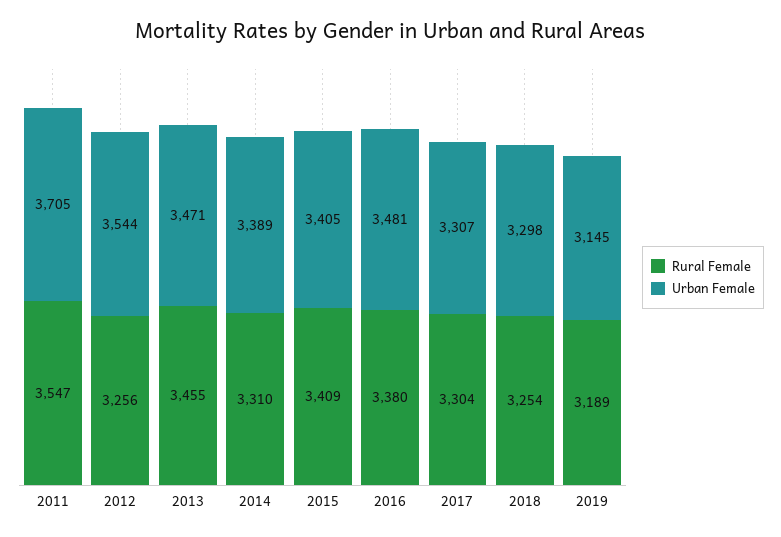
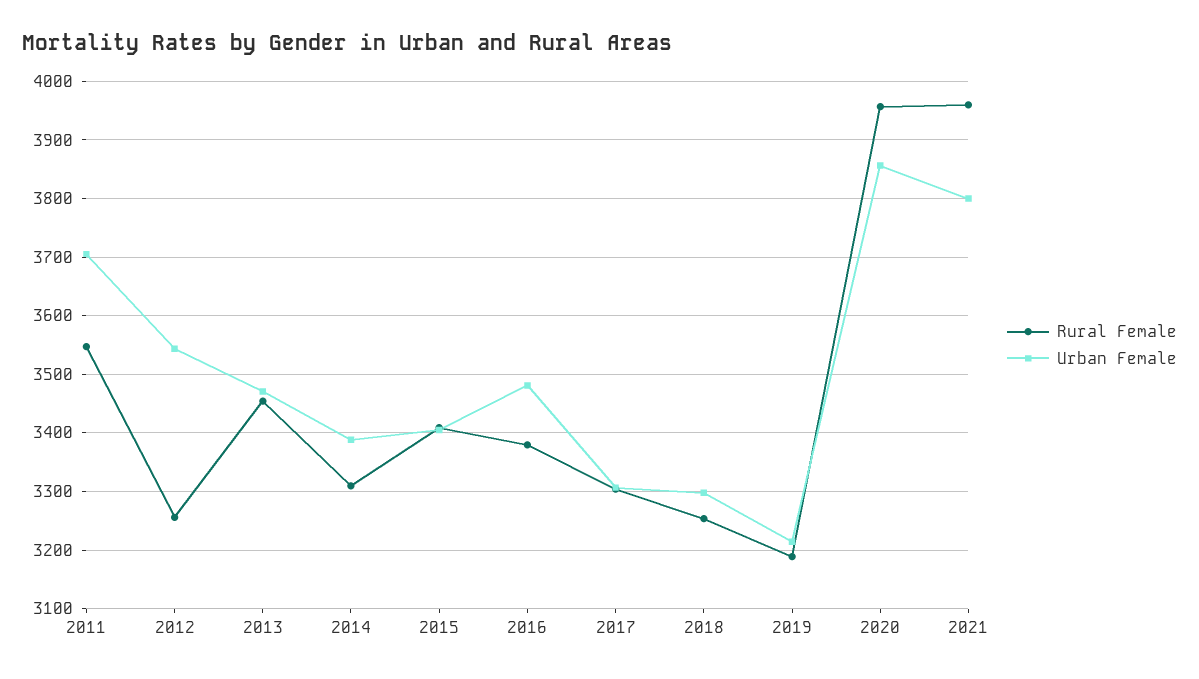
Urban Female, 2019: 3145 -> 3220
Rural Female, 2020: none -> 3960
Urban Female, 2020: none -> 3860
Rural Female, 2021: none -> 3960
Urban Female, 2021: none -> 3800

